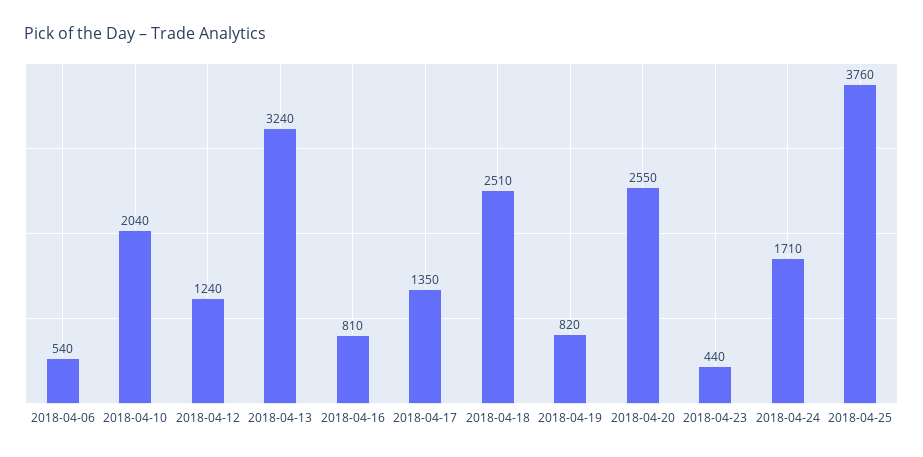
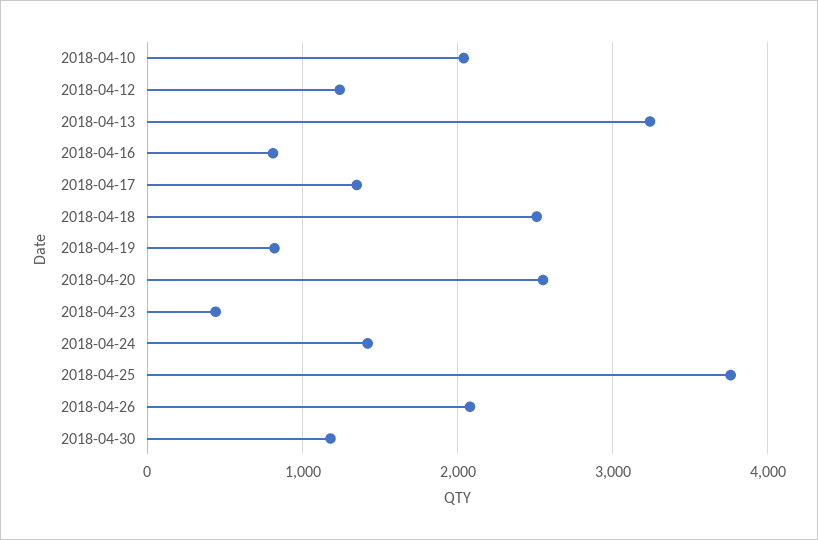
2018-04-06: 540 -> none
2018-04-24: 1710 -> 1400
2018-04-26: none -> 2100
2018-04-30: none -> 1200

